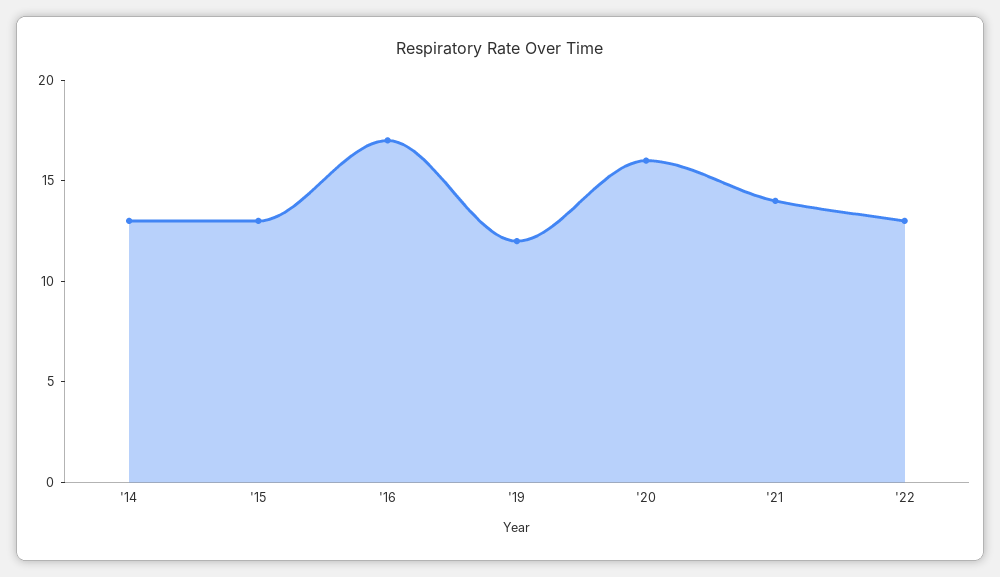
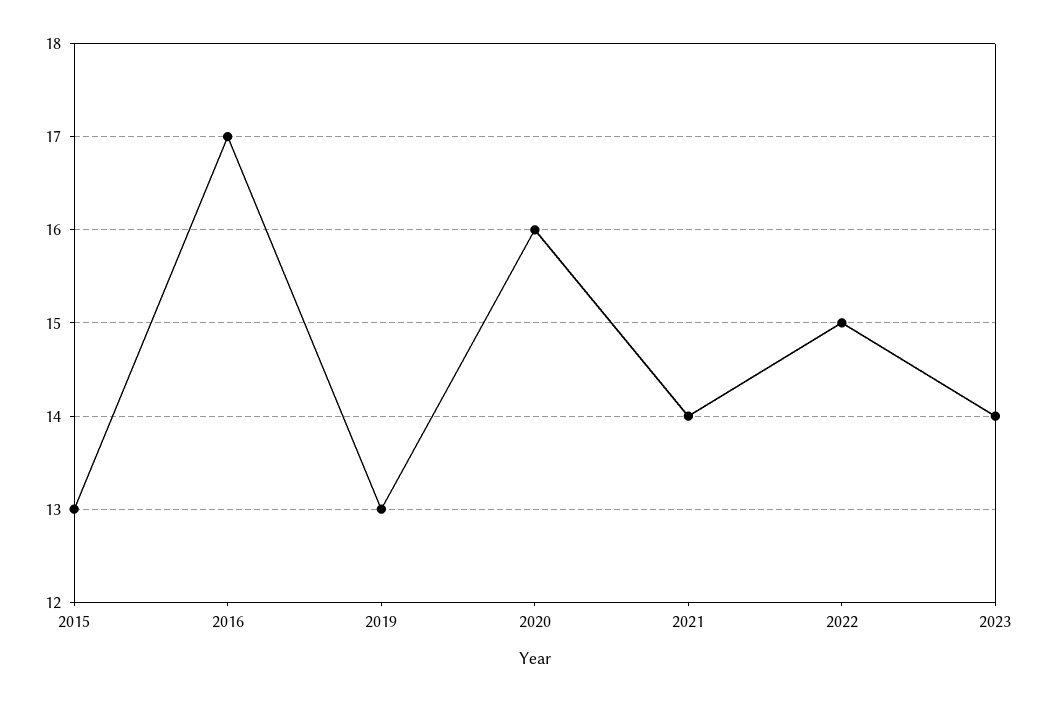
'14: 13 -> none
'19: 12 -> 13
'22: 13 -> 15
2023: none -> 14

